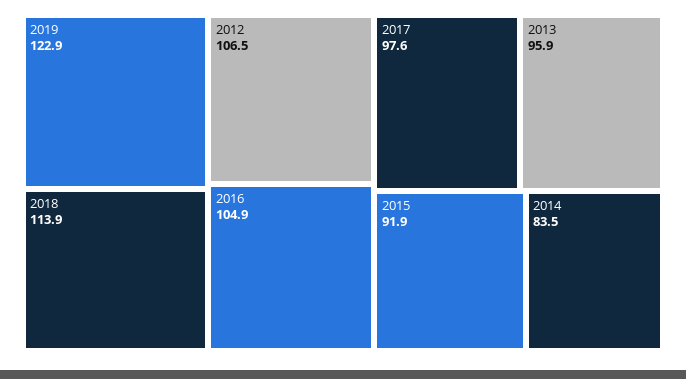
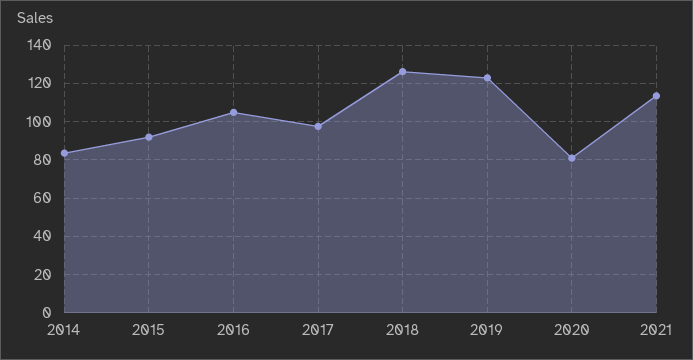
2018: 113.9 -> 125
2012: 106.5 -> none
2013: 95.9 -> none
2020: none -> 80
2021: none -> 115

